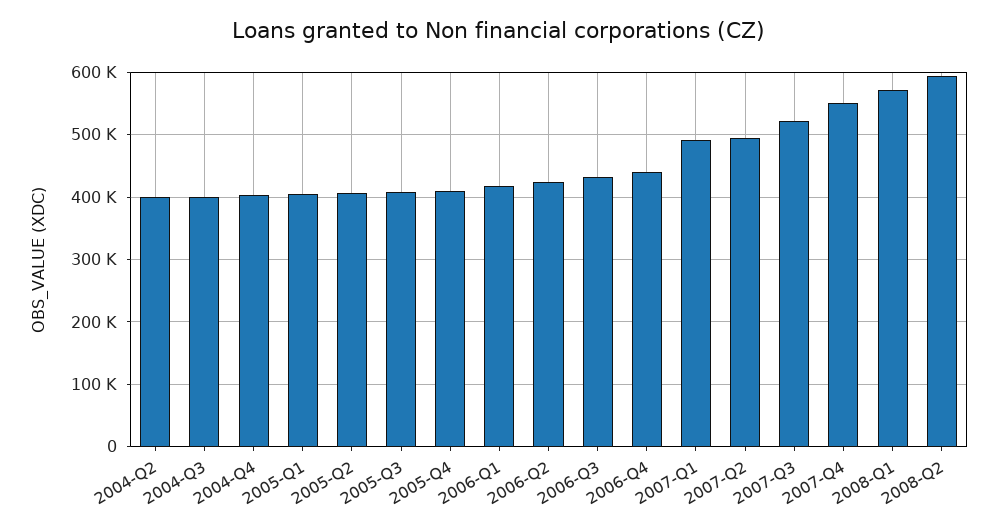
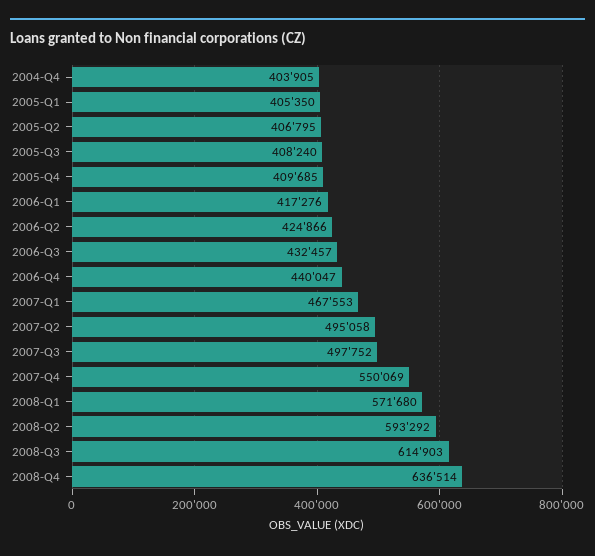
2004-Q2: 400000 -> none
2004-Q3: 400000 -> none
2007-Q1: 490000 -> 467553
2007-Q3: 520000 -> 497752
2008-Q3: none -> 614903
2008-Q4: none -> 636514

